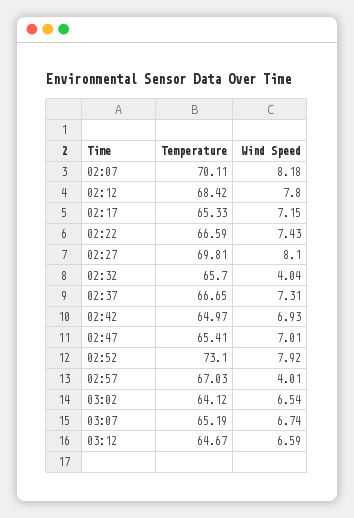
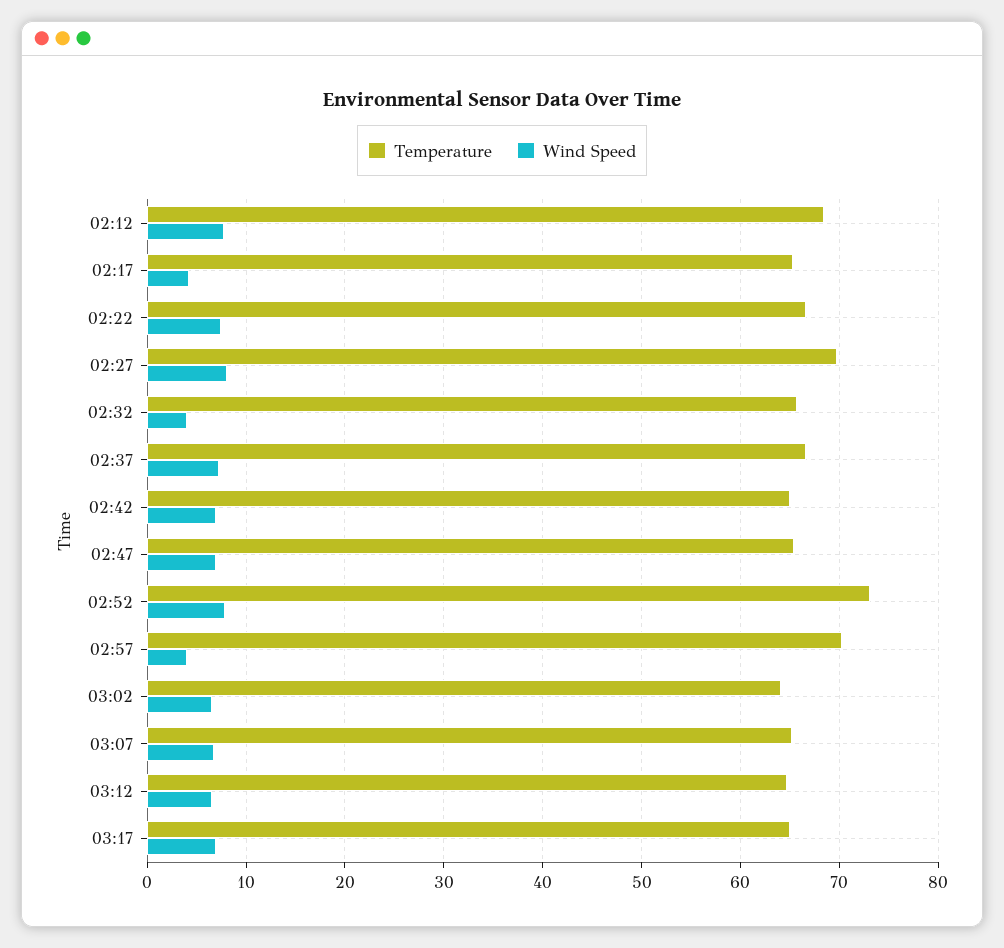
Temperature, 02:07: 70.11 -> none
Wind Speed, 02:07: 8.18 -> none
Wind Speed, 02:17: 7.15 -> 4
Temperature, 02:57: 67.03 -> 70
Temperature, 03:17: none -> 65
Wind Speed, 03:17: none -> 7

